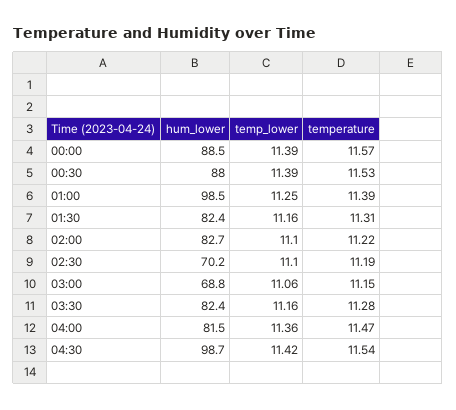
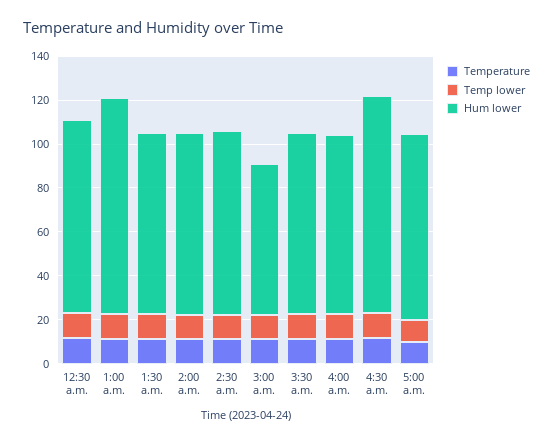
hum_lower, 00:00: 88.5 -> none
temp_lower, 00:00: 11.39 -> none
temperature, 00:00: 11.57 -> none
hum_lower, 02:30: 70.2 -> 85
temperature, 5:00 a.m.: none -> 10
temp_lower, 5:00 a.m.: none -> 10
hum_lower, 5:00 a.m.: none -> 85

